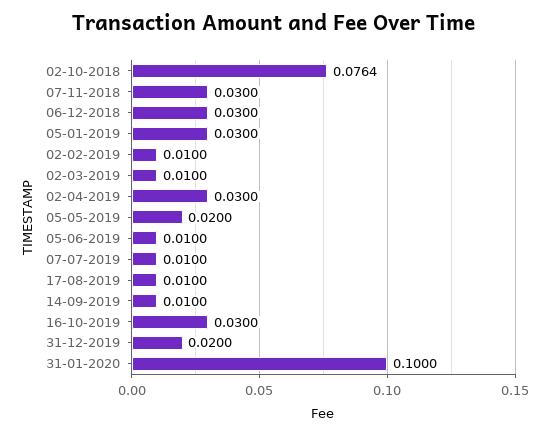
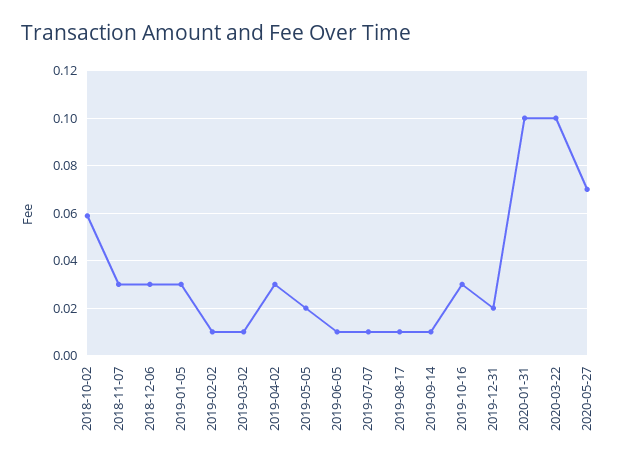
02-10-2018: 0.0764 -> 0.06
2020-03-22: none -> 0.1
2020-05-27: none -> 0.07

